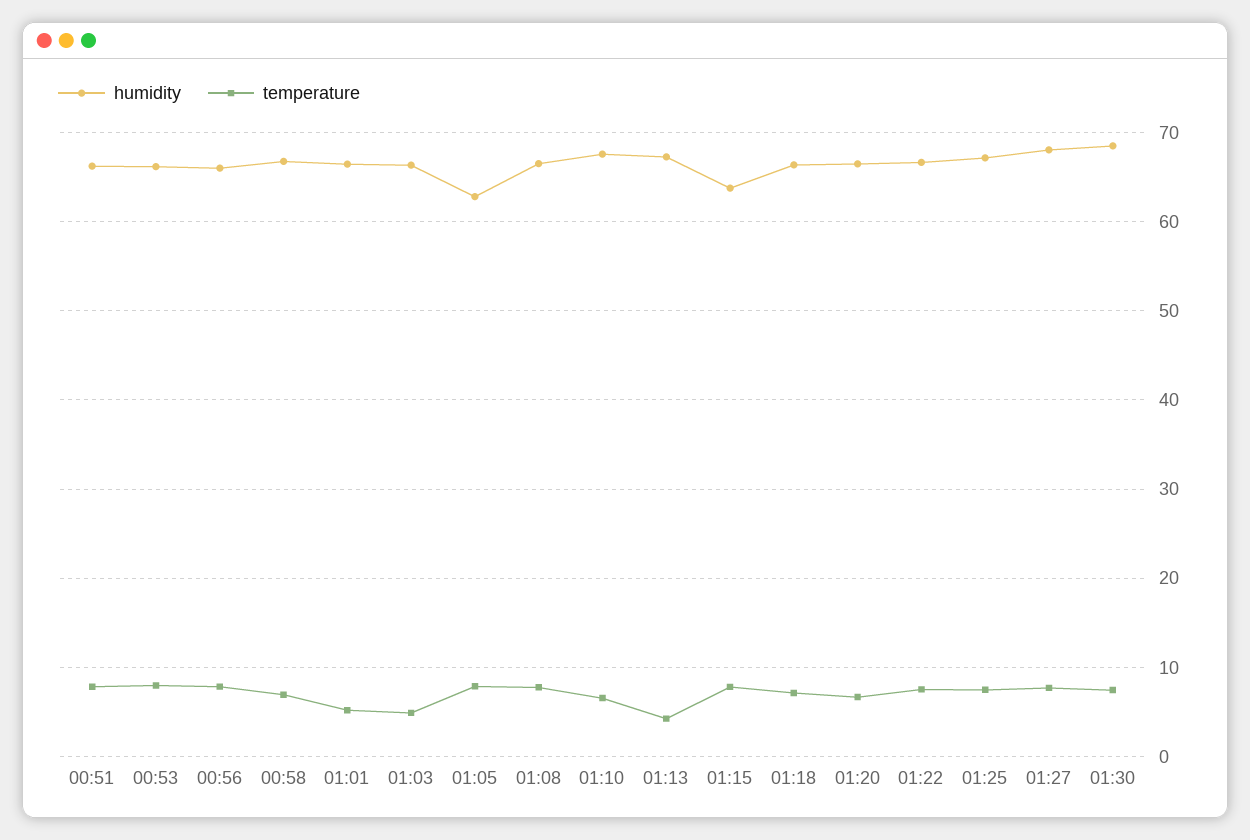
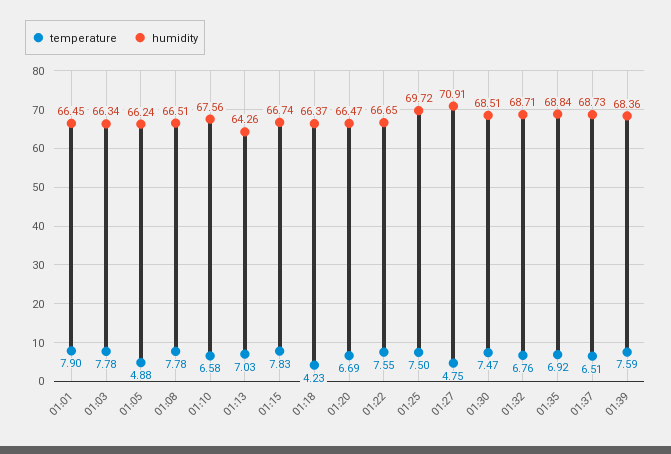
humidity, 00:51: 66 -> none
temperature, 00:51: 8 -> none
humidity, 00:53: 66 -> none
temperature, 00:53: 8 -> none
humidity, 00:56: 66 -> none
temperature, 00:56: 8 -> none
humidity, 00:58: 67 -> none
temperature, 00:58: 7 -> none
temperature, 01:01: 5 -> 7.9
temperature, 01:03: 5 -> 7.78
humidity, 01:05: 63 -> 66.24
temperature, 01:05: 8 -> 4.88
humidity, 01:13: 67 -> 64.26
temperature, 01:13: 4 -> 7.03
humidity, 01:15: 64 -> 66.74
temperature, 01:18: 7 -> 4.23
humidity, 01:25: 67 -> 69.72
humidity, 01:27: 68 -> 70.91
temperature, 01:27: 8 -> 4.75
temperature, 01:32: none -> 6.76
humidity, 01:32: none -> 68.71
temperature, 01:35: none -> 6.92
humidity, 01:35: none -> 68.84
temperature, 01:37: none -> 6.51
humidity, 01:37: none -> 68.73
temperature, 01:39: none -> 7.59
humidity, 01:39: none -> 68.36

